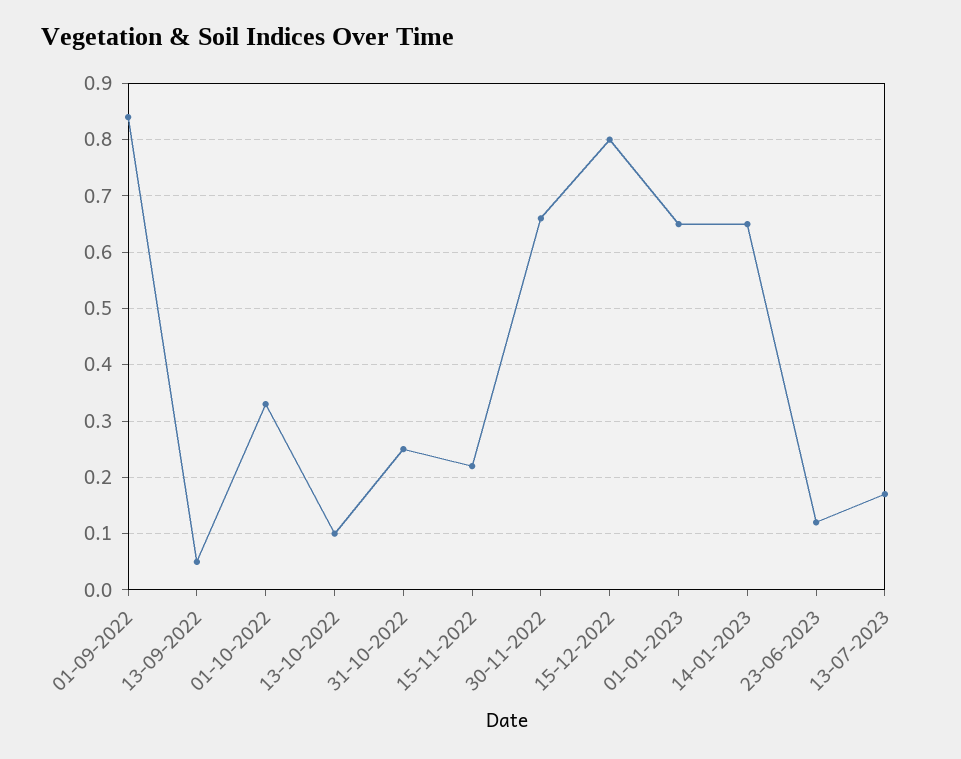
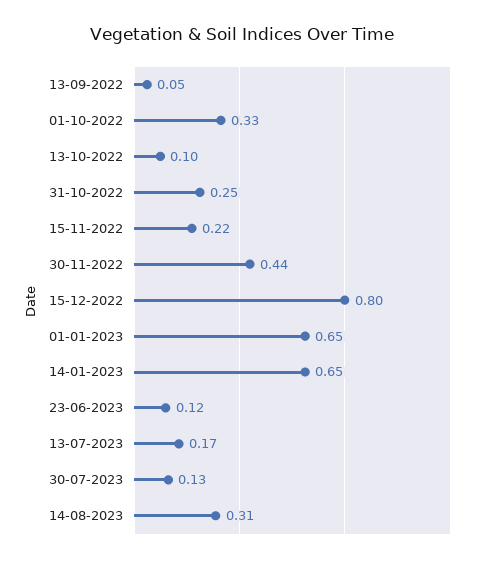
01-09-2022: 0.85 -> none
30-11-2022: 0.65 -> 0.44
30-07-2023: none -> 0.13
14-08-2023: none -> 0.31

